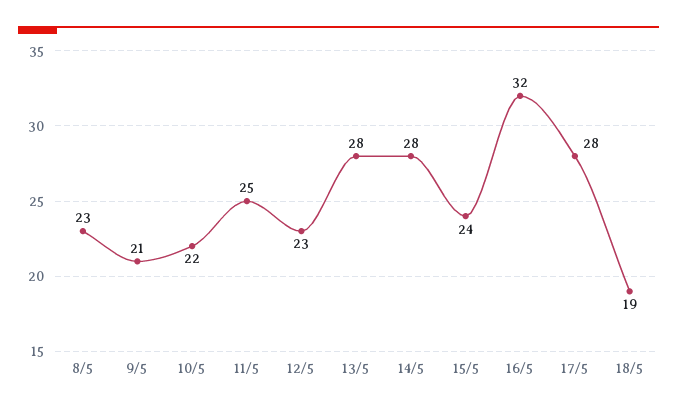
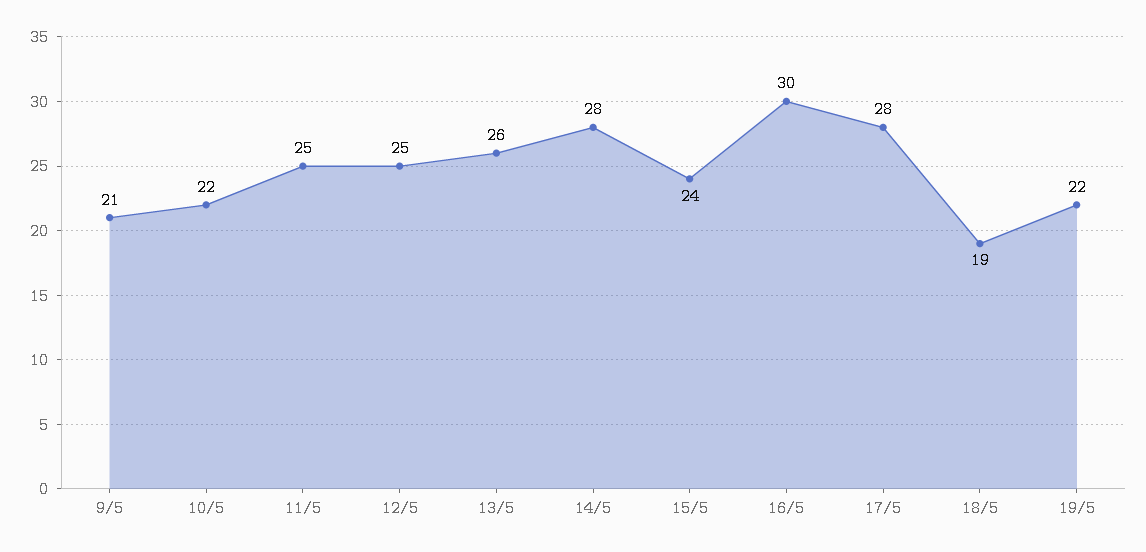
8/5: 23 -> none
12/5: 23 -> 25
13/5: 28 -> 26
16/5: 32 -> 30
19/5: none -> 22

